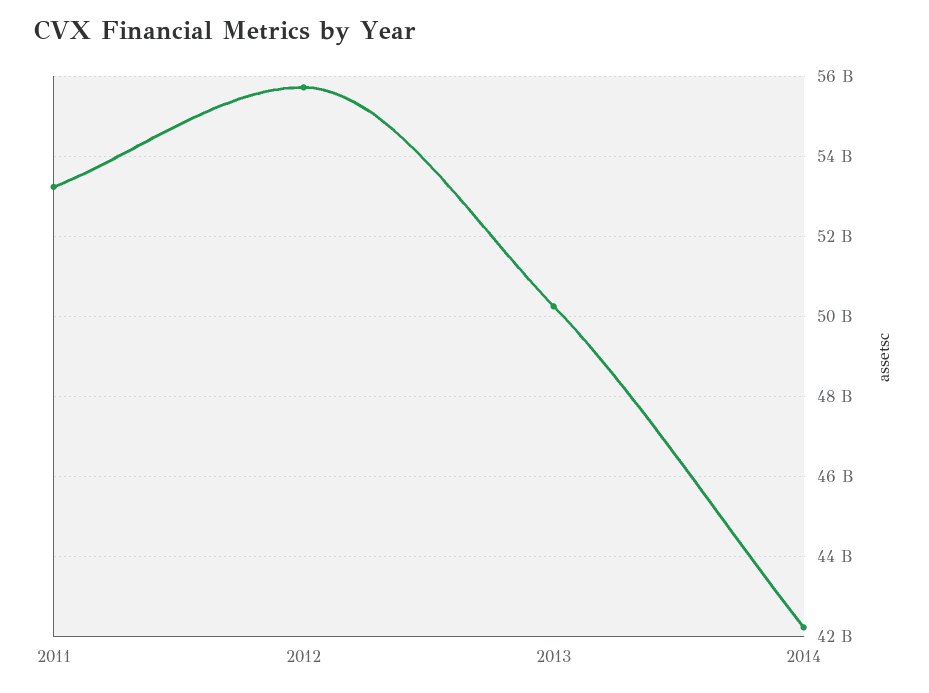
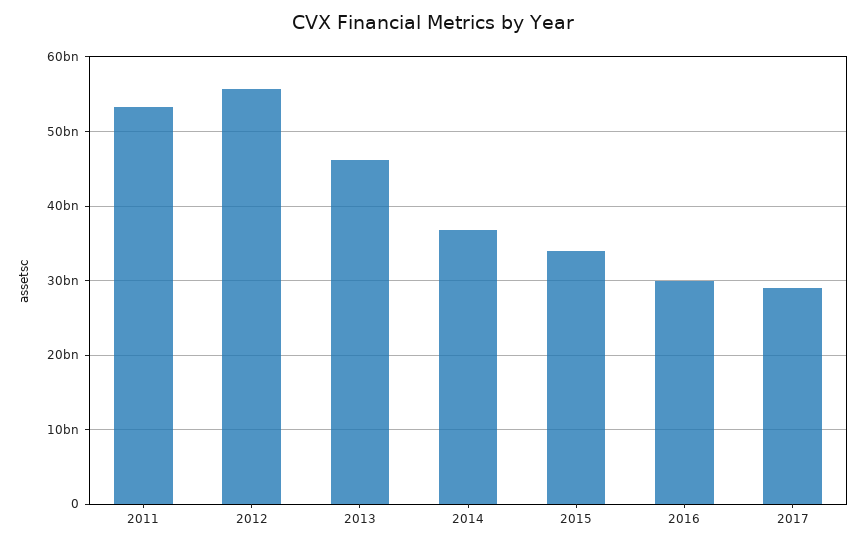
2013: 50200000000 -> 46000000000
2014: 42200000000 -> 37000000000
2015: none -> 34000000000
2016: none -> 30000000000
2017: none -> 29000000000

